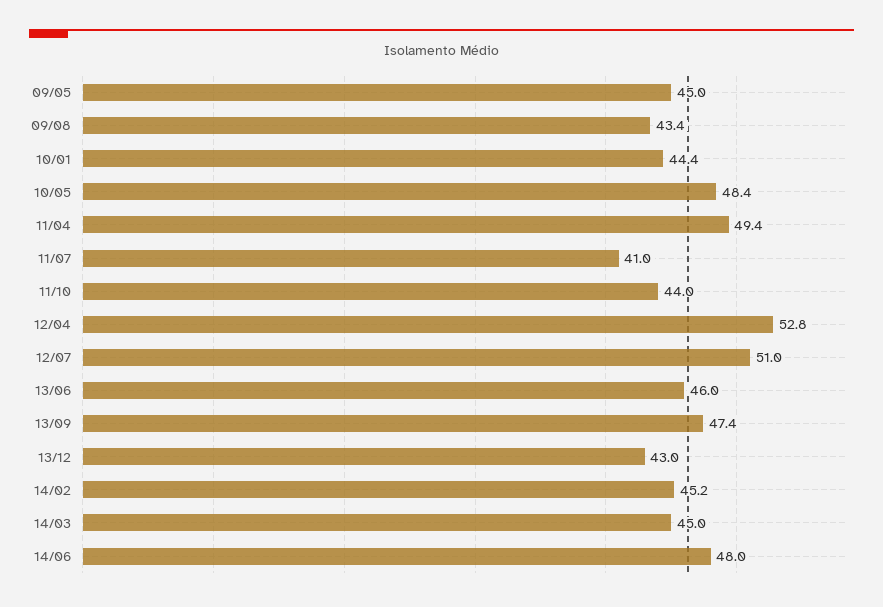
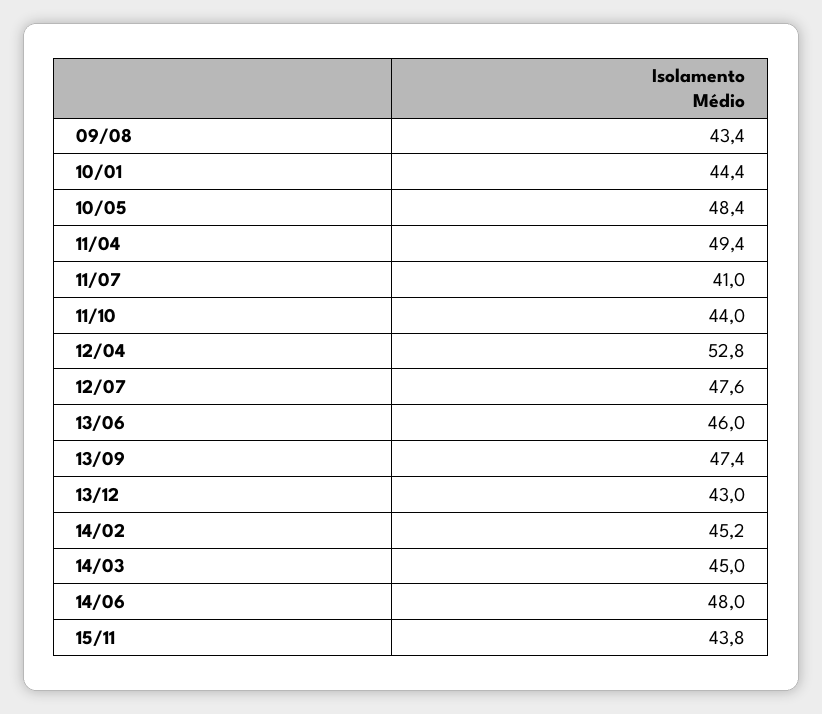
09/05: 45 -> none
12/07: 51 -> 47.6
15/11: none -> 43.8

